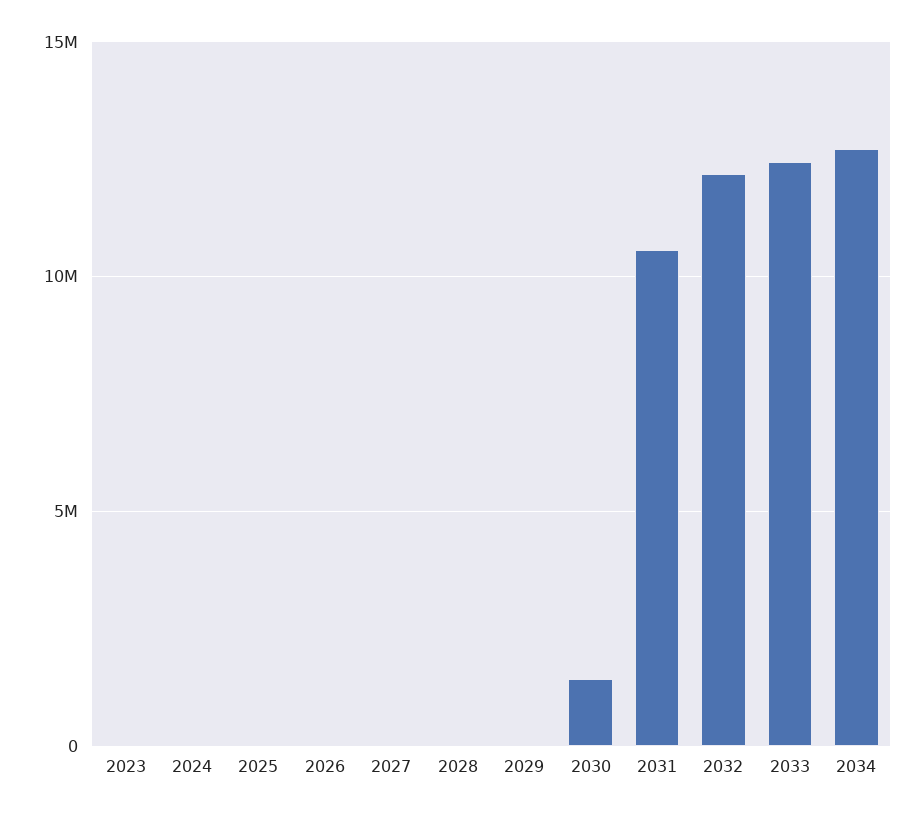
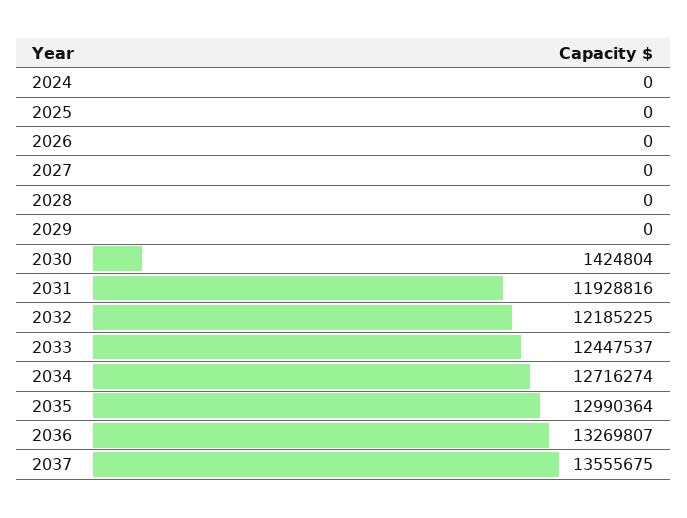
2023: 0 -> none
2031: 10500000 -> 11928816
2035: none -> 12990364
2036: none -> 13269807
2037: none -> 13555675

